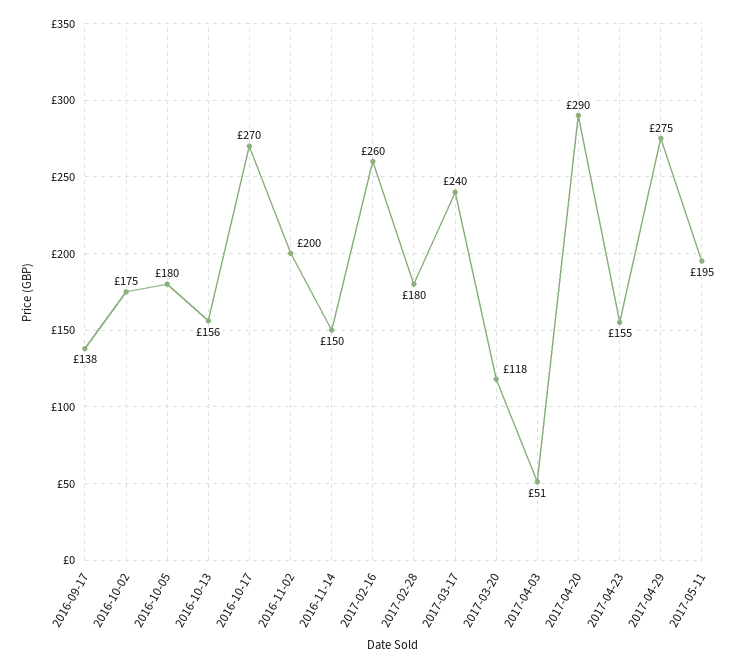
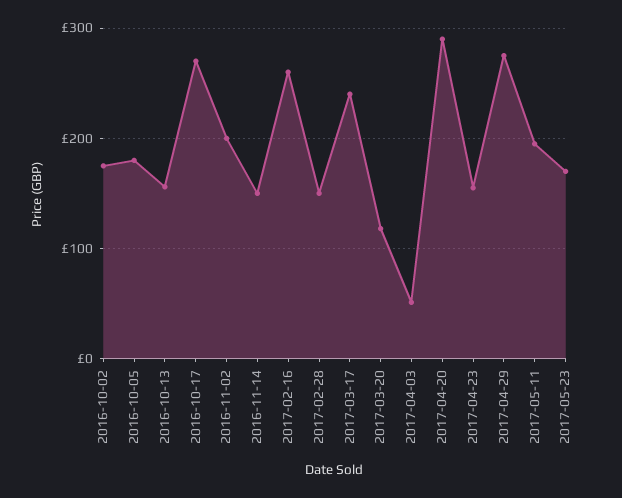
2016-09-17: 138 -> none
2017-02-28: 180 -> 150
2017-05-23: none -> 170

